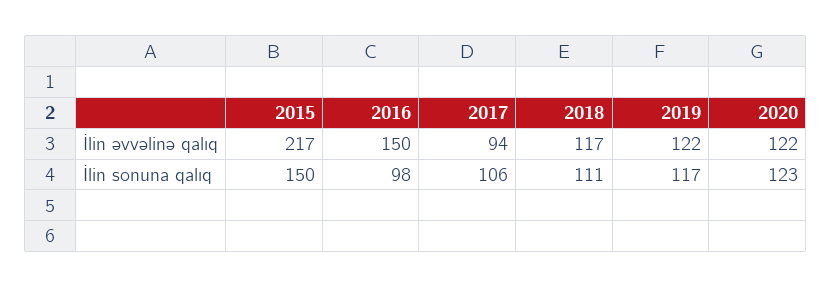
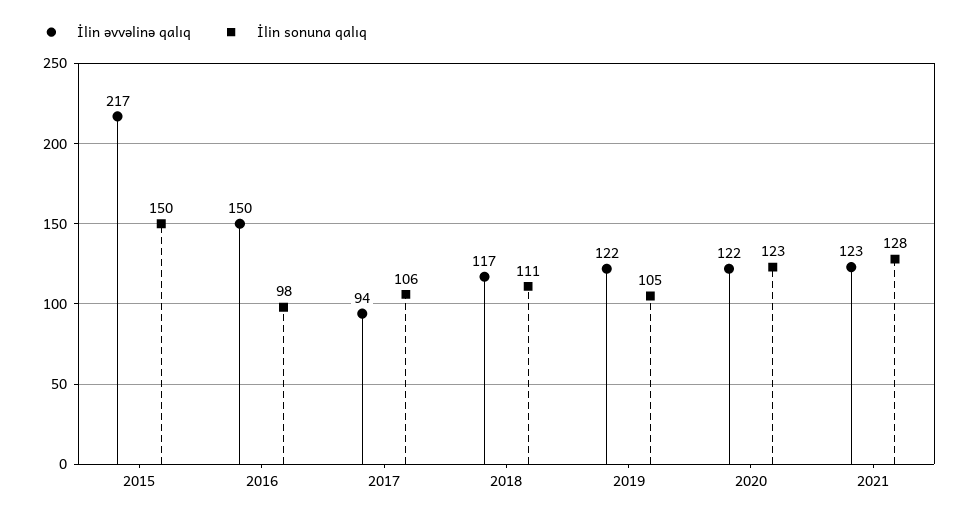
İlin sonuna qalıq, 2019: 117 -> 105
İlin əvvəlinə qalıq, 2021: none -> 123
İlin sonuna qalıq, 2021: none -> 128

